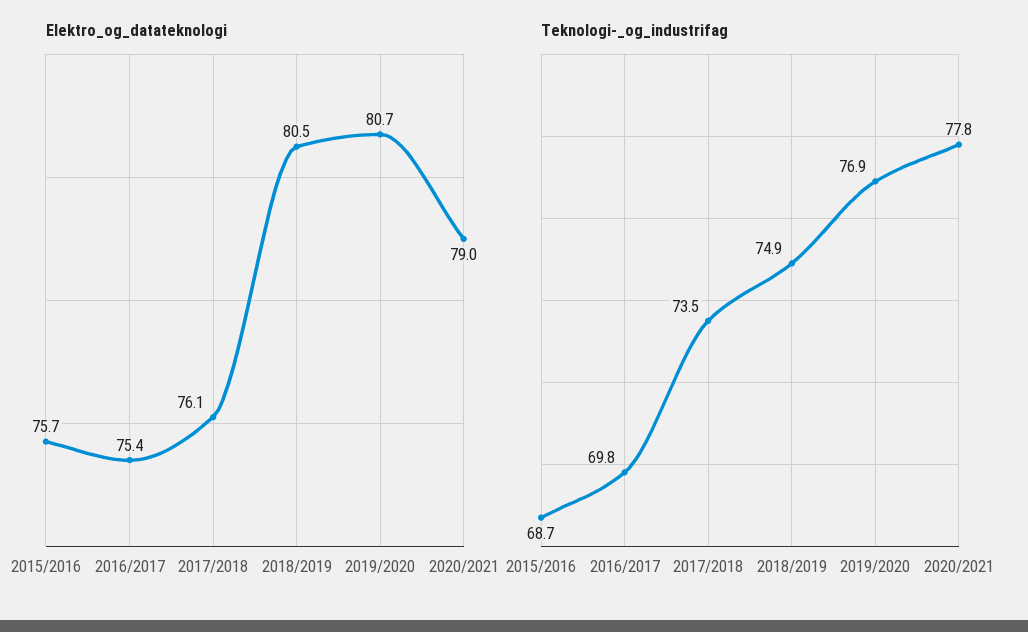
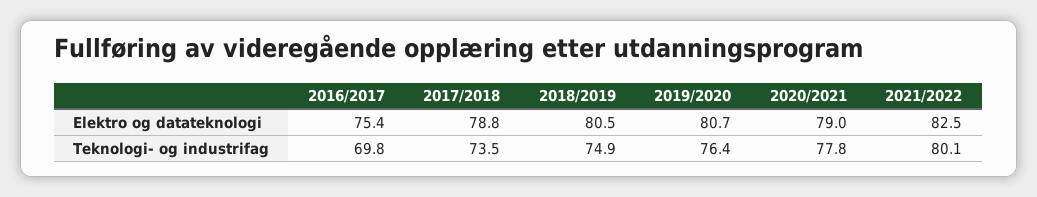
Elektro_og_datateknologi, 2015/2016: 75.7 -> none
Elektro_og_datateknologi, 2017/2018: 76.1 -> 78.8
Teknologi-_og_industrifag, 2015/2016: 68.7 -> none
Teknologi-_og_industrifag, 2019/2020: 76.9 -> 76.4
Elektro_og_datateknologi, 2021/2022: none -> 82.5
Teknologi-_og_industrifag, 2021/2022: none -> 80.1

